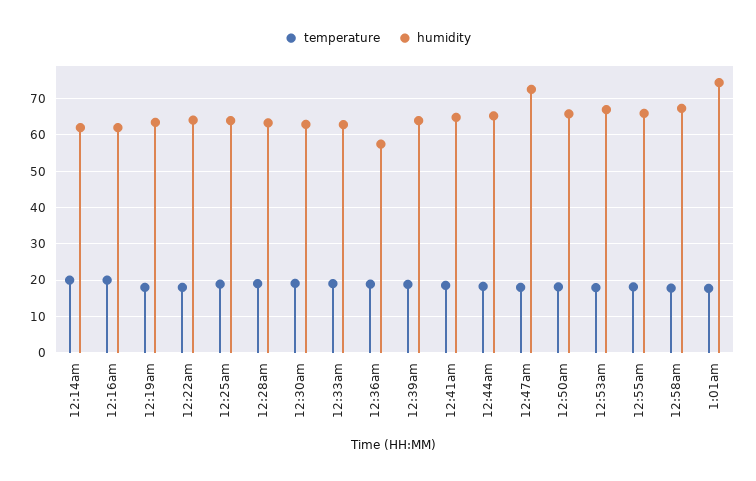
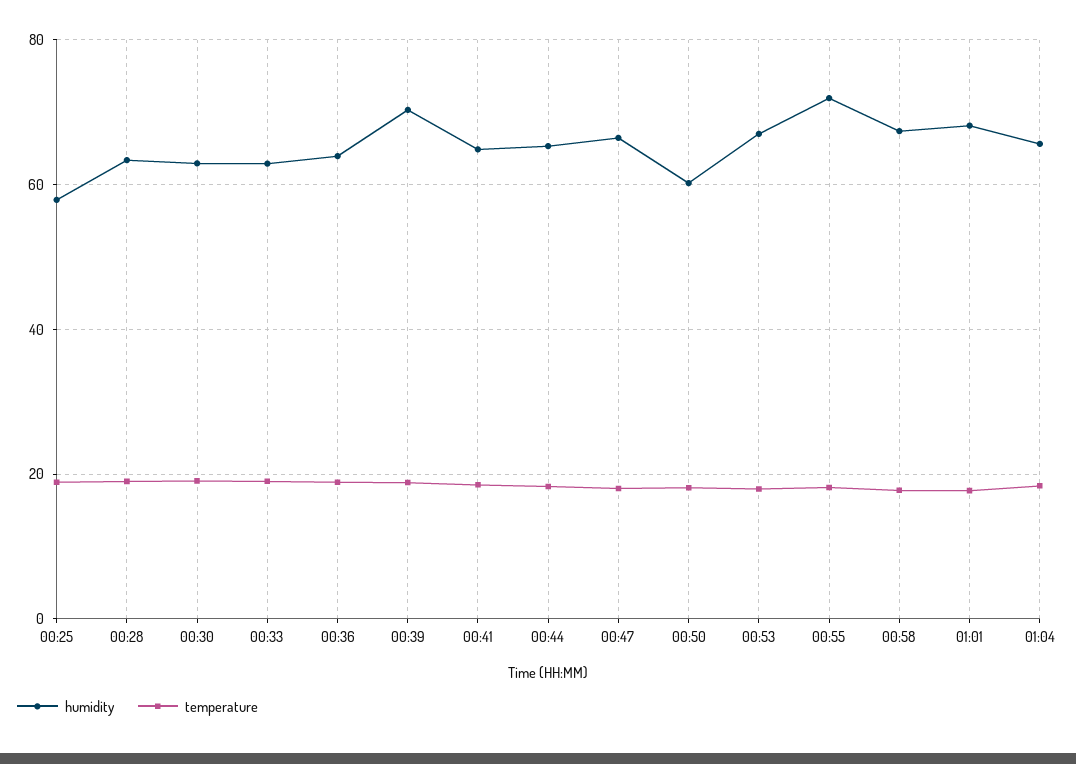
temperature, 12:14am: 20 -> none
humidity, 12:14am: 62 -> none
temperature, 12:16am: 20 -> none
humidity, 12:16am: 62 -> none
temperature, 12:19am: 18 -> none
humidity, 12:19am: 64 -> none
temperature, 12:22am: 18 -> none
humidity, 12:22am: 64 -> none
humidity, 12:25am: 64 -> 58
humidity, 12:36am: 58 -> 64
humidity, 12:39am: 64 -> 70
humidity, 12:47am: 72 -> 66
humidity, 12:50am: 66 -> 60
humidity, 12:55am: 66 -> 72
humidity, 1:01am: 74 -> 68
humidity, 01:04: none -> 66
temperature, 01:04: none -> 18

